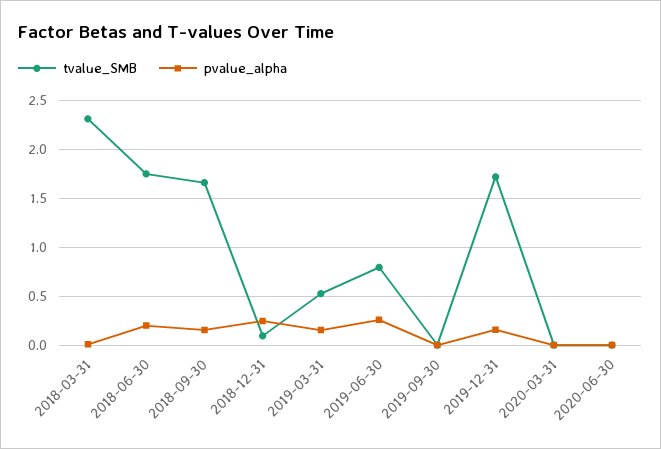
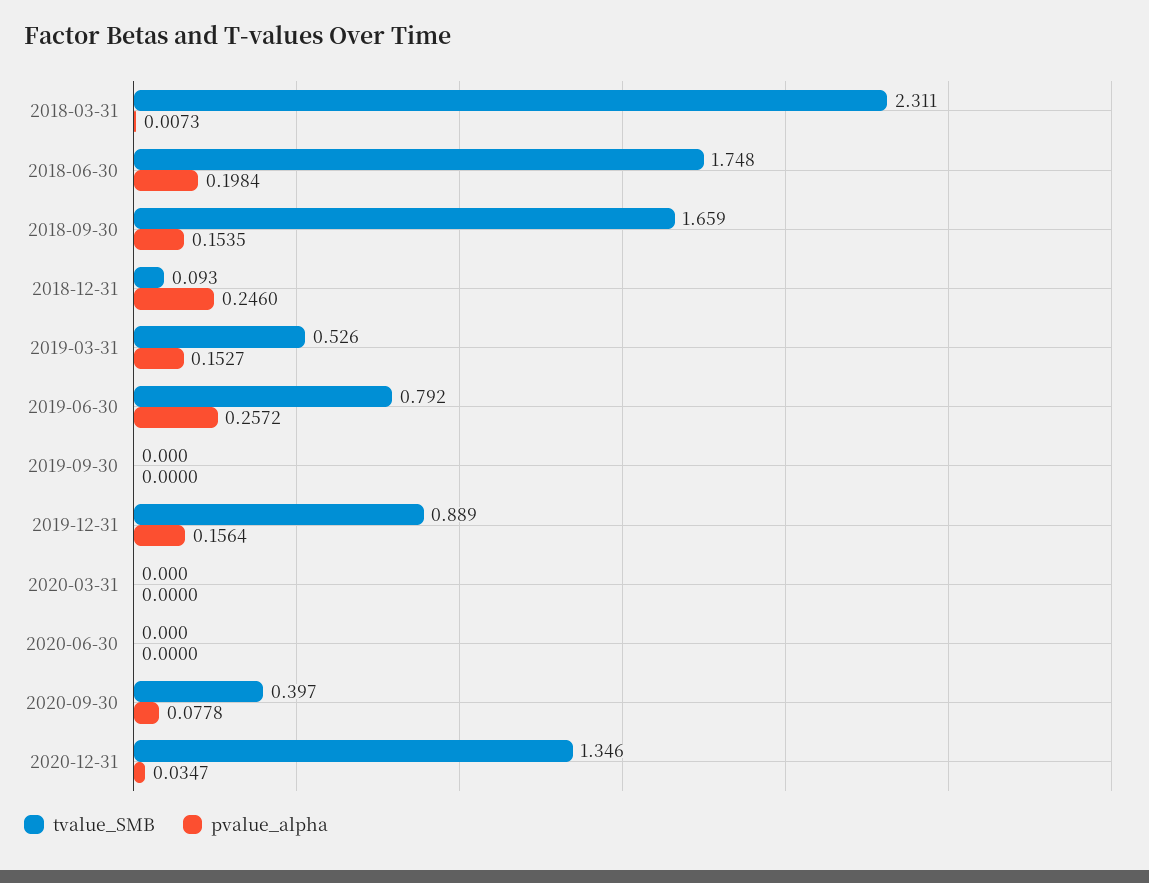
tvalue_SMB, 2019-12-31: 1.7 -> 0.889
tvalue_SMB, 2020-09-30: none -> 0.397
pvalue_alpha, 2020-09-30: none -> 0.0778
tvalue_SMB, 2020-12-31: none -> 1.346
pvalue_alpha, 2020-12-31: none -> 0.0347

